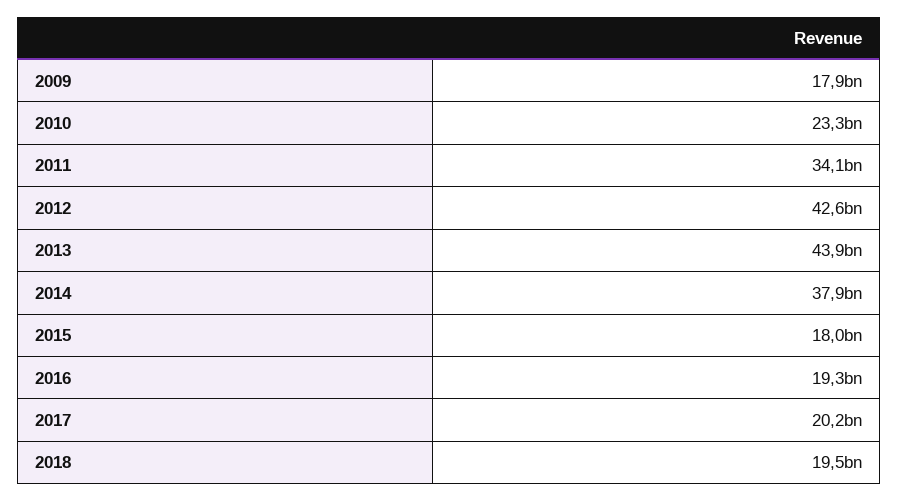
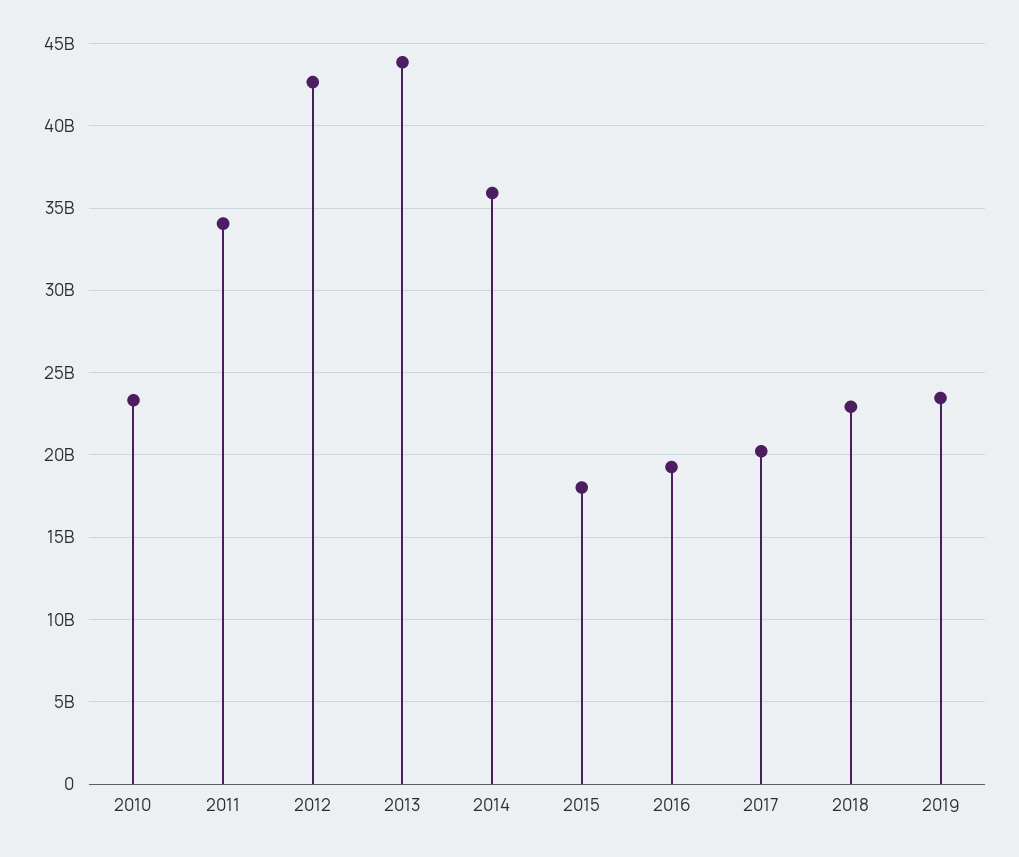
2009: 17900000000 -> none
2014: 37900000000 -> 36000000000
2018: 19500000000 -> 23000000000
2019: none -> 23500000000

